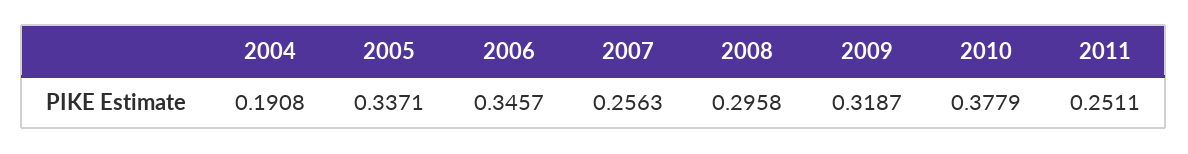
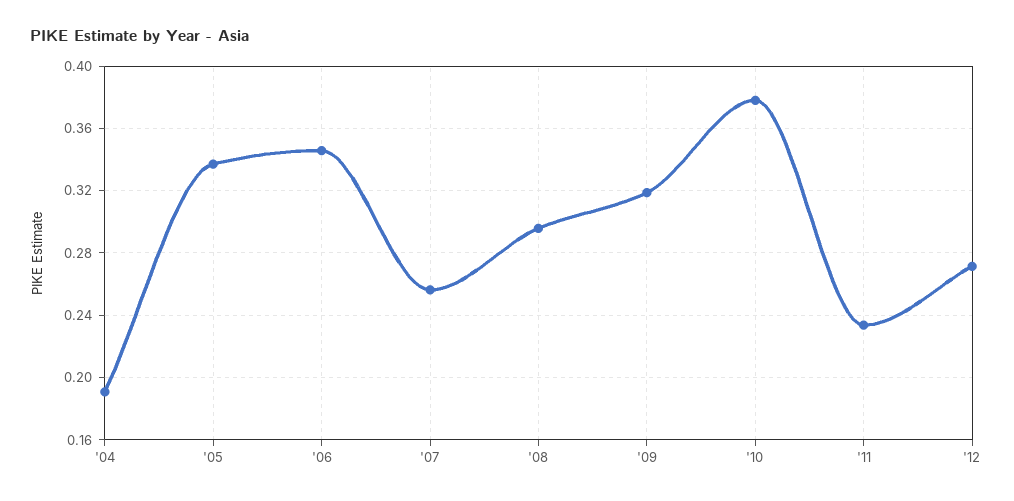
2011: 0.2511 -> 0.235
'12: none -> 0.27

